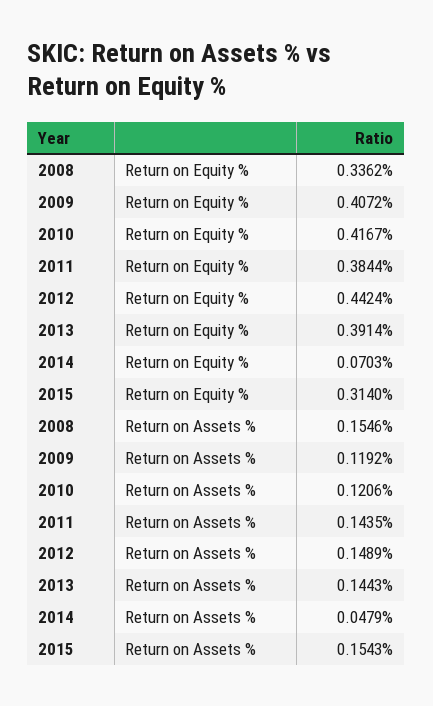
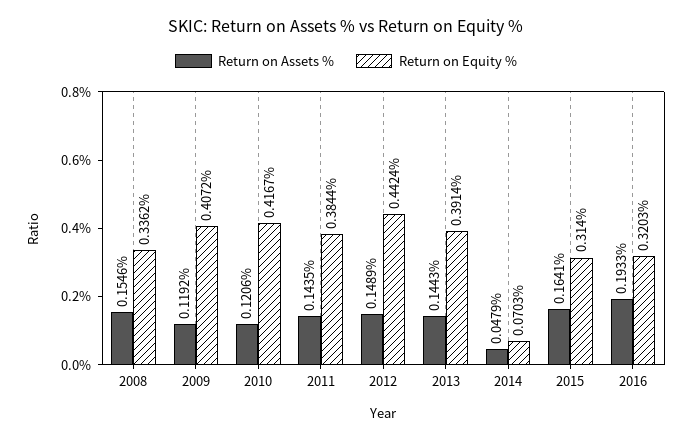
Return on Assets %, 2015: 0.1543 -> 0.1641
Return on Assets %, 2016: none -> 0.1933
Return on Equity %, 2016: none -> 0.3203

